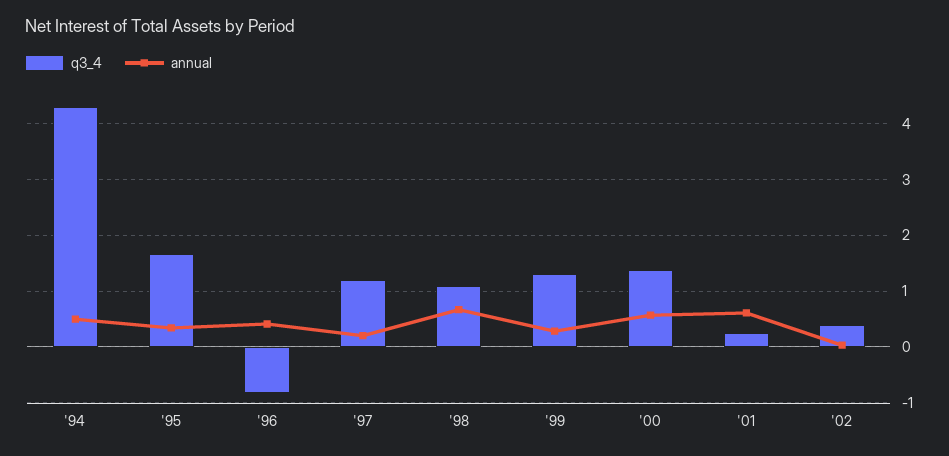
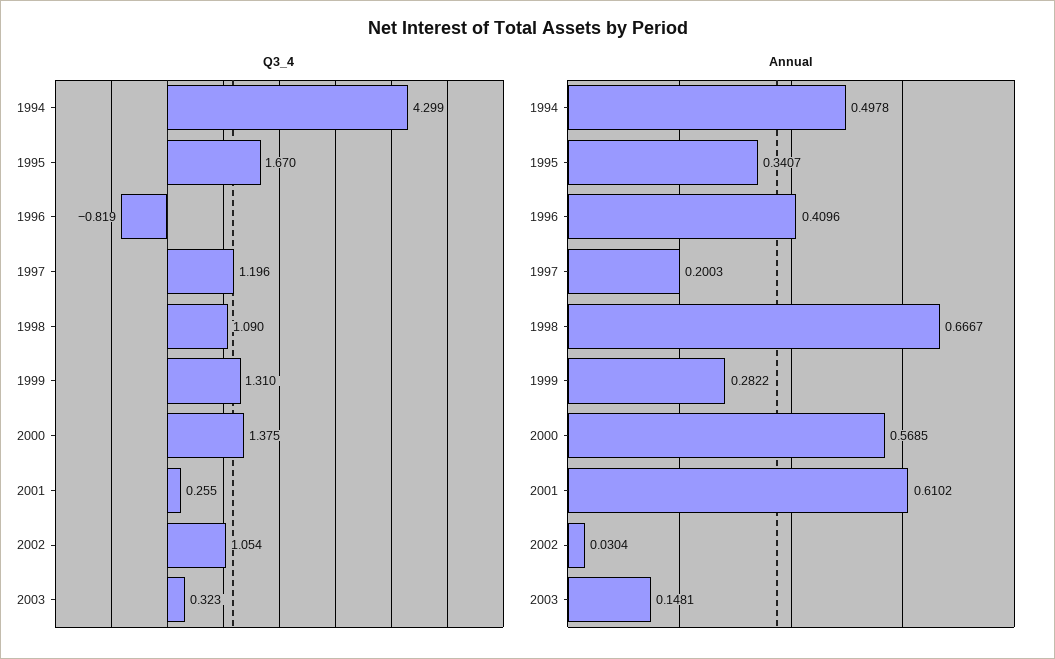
q3_4, '02: 0.4 -> 1.054
q3_4, 2003: none -> 0.323
annual, 2003: none -> 0.1481

